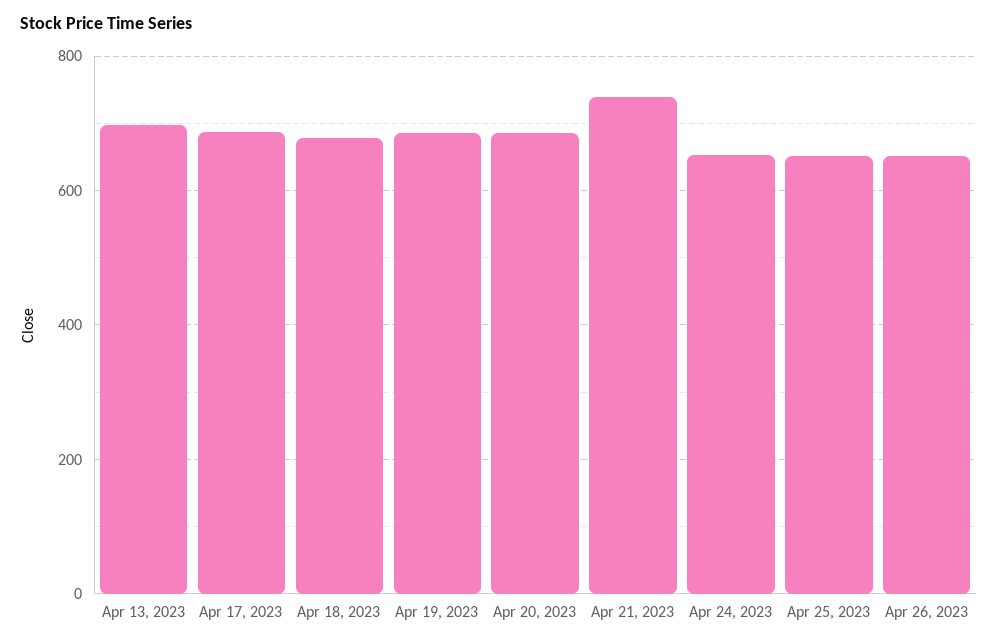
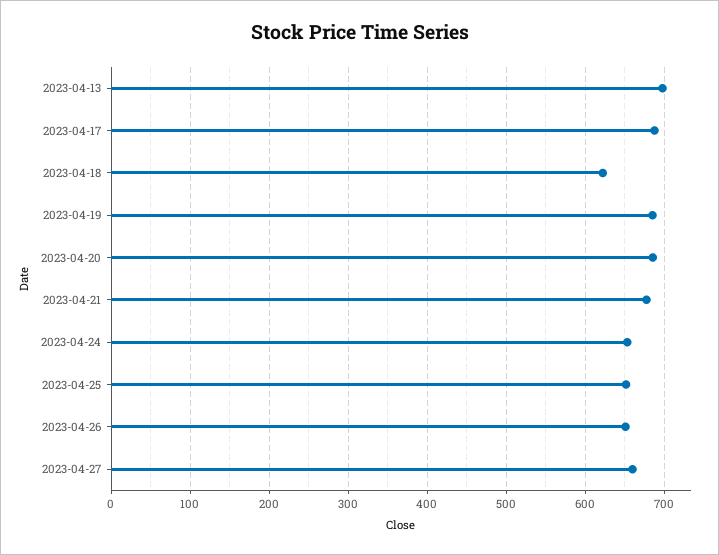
Apr 18, 2023: 680 -> 620
Apr 21, 2023: 740 -> 680
2023-04-27: none -> 660

